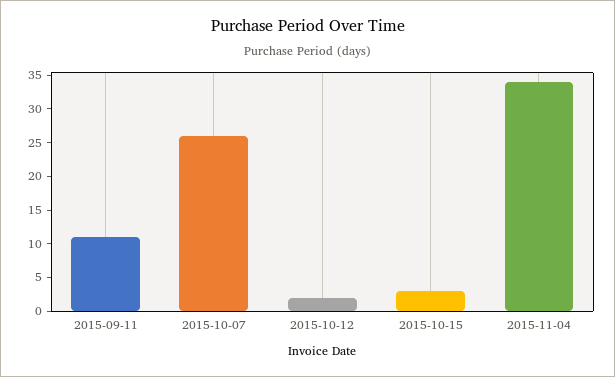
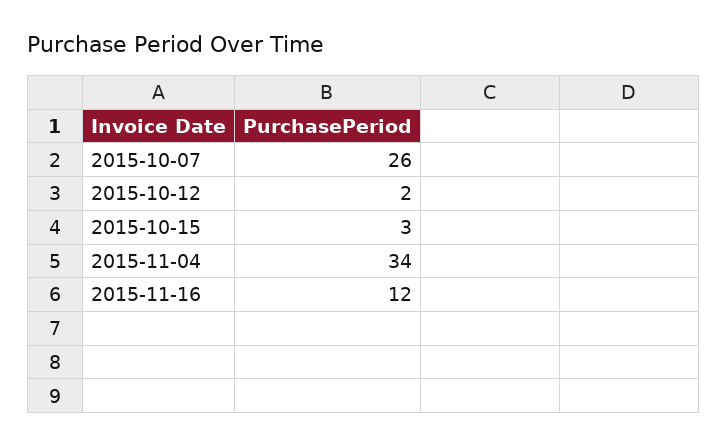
2015-09-11: 10 -> none
2015-11-16: none -> 12

